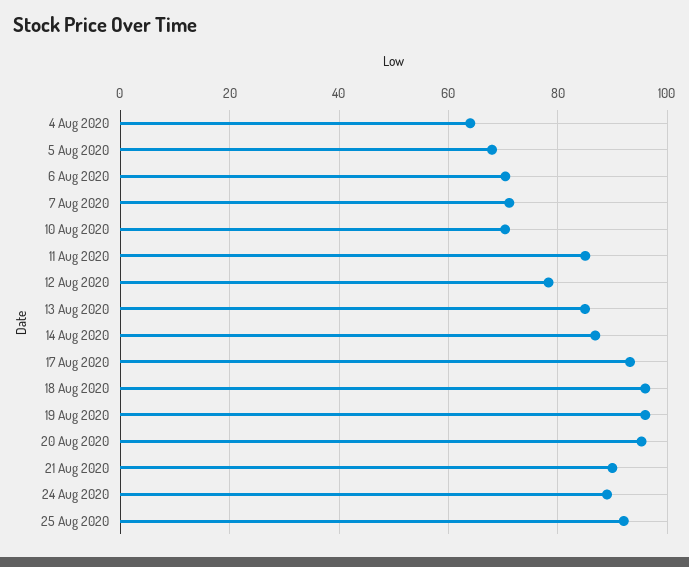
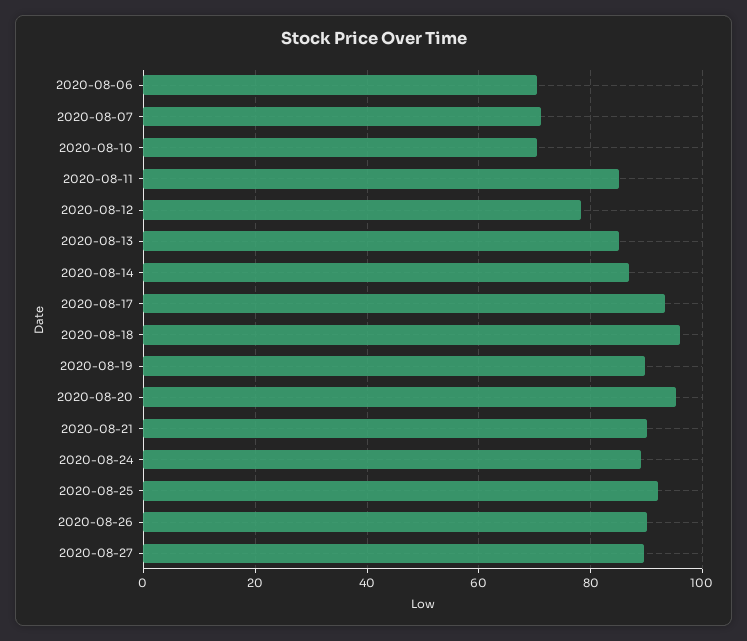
4 Aug 2020: 64 -> none
5 Aug 2020: 68 -> none
19 Aug 2020: 96 -> 90
2020-08-26: none -> 90
2020-08-27: none -> 90

